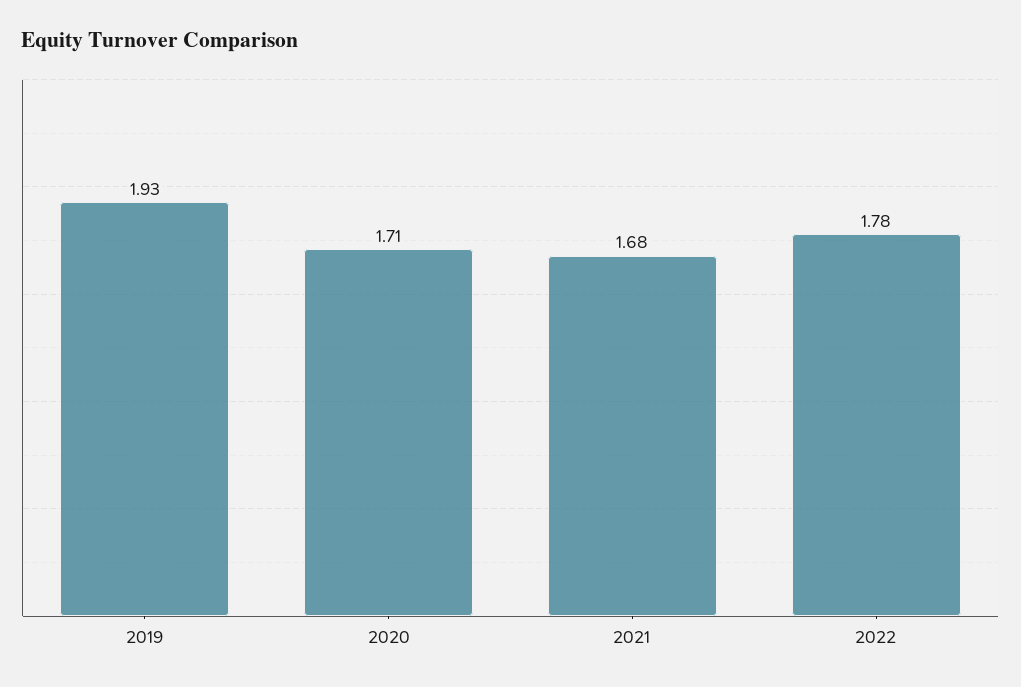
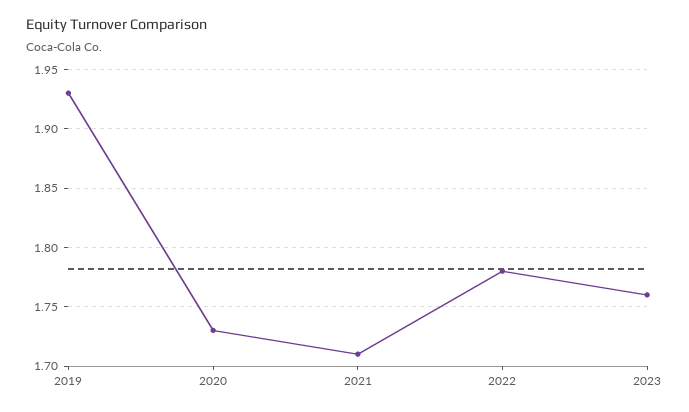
2020: 1.71 -> 1.73
2021: 1.68 -> 1.71
2023: none -> 1.76

